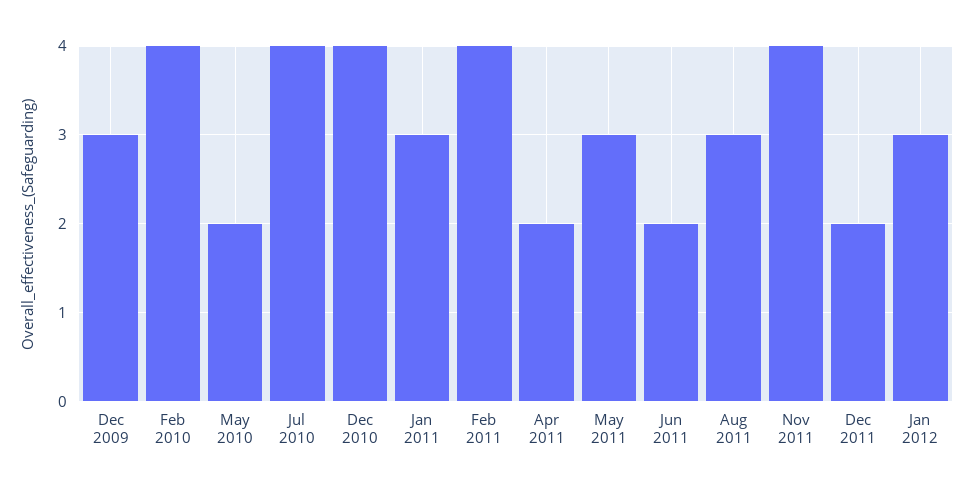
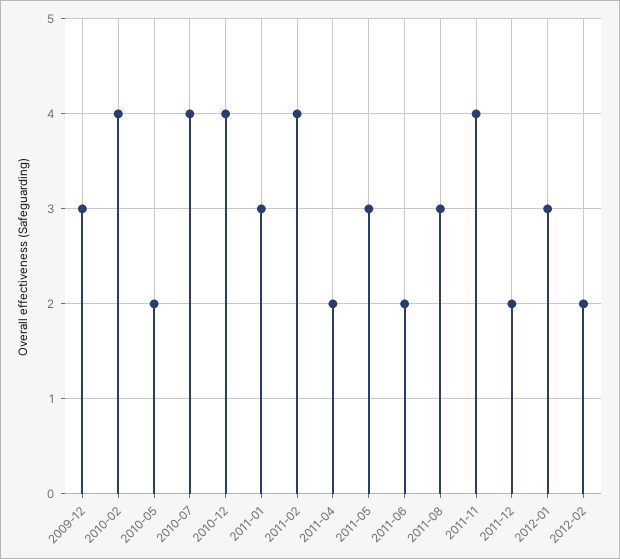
2012-02: none -> 2

